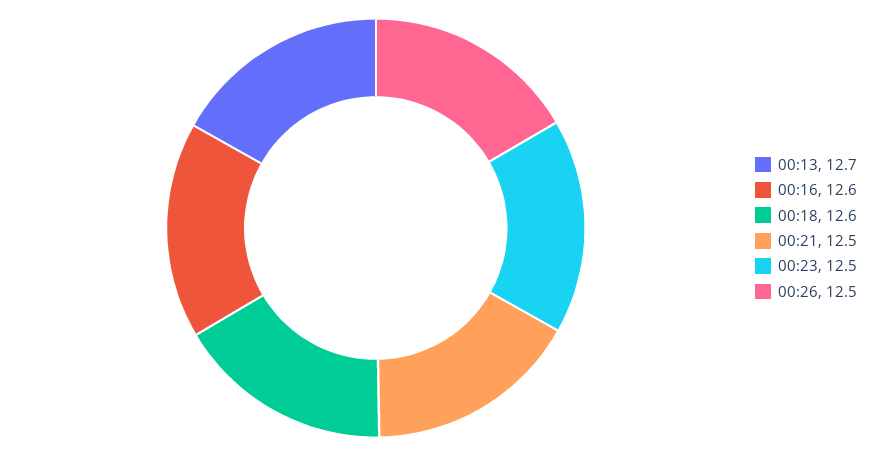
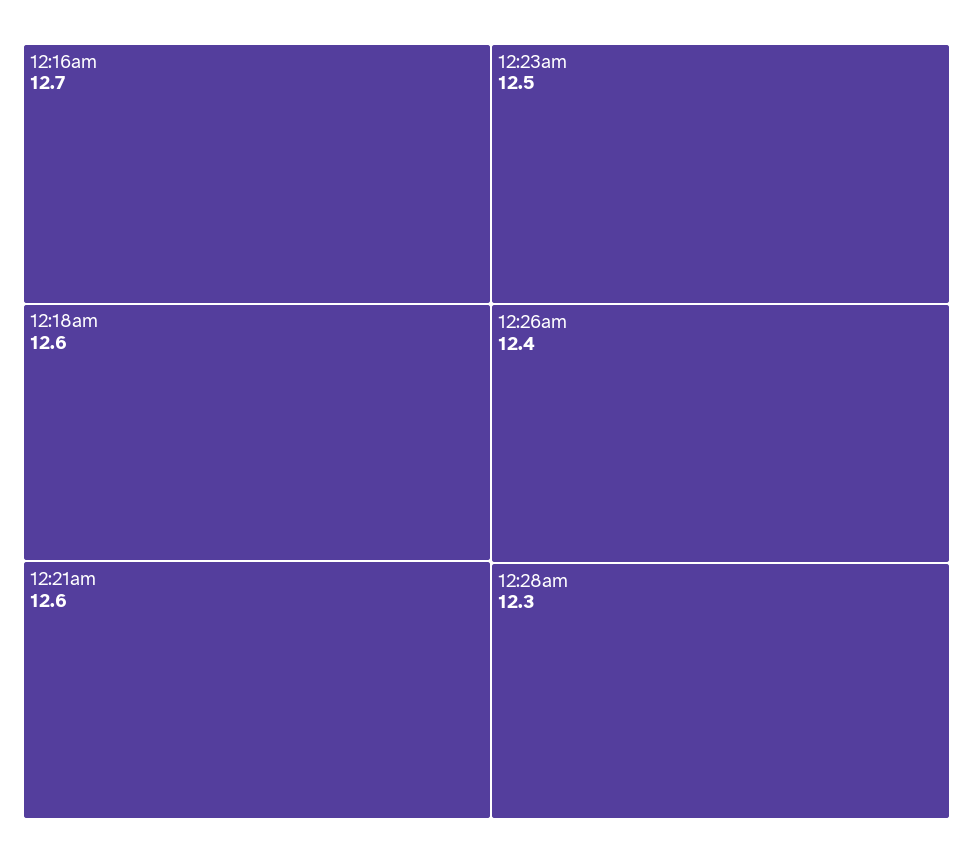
00:13: 12.7 -> none
00:16: 12.6 -> 12.7
00:21: 12.5 -> 12.6
00:26: 12.5 -> 12.4
12:28am: none -> 12.3

